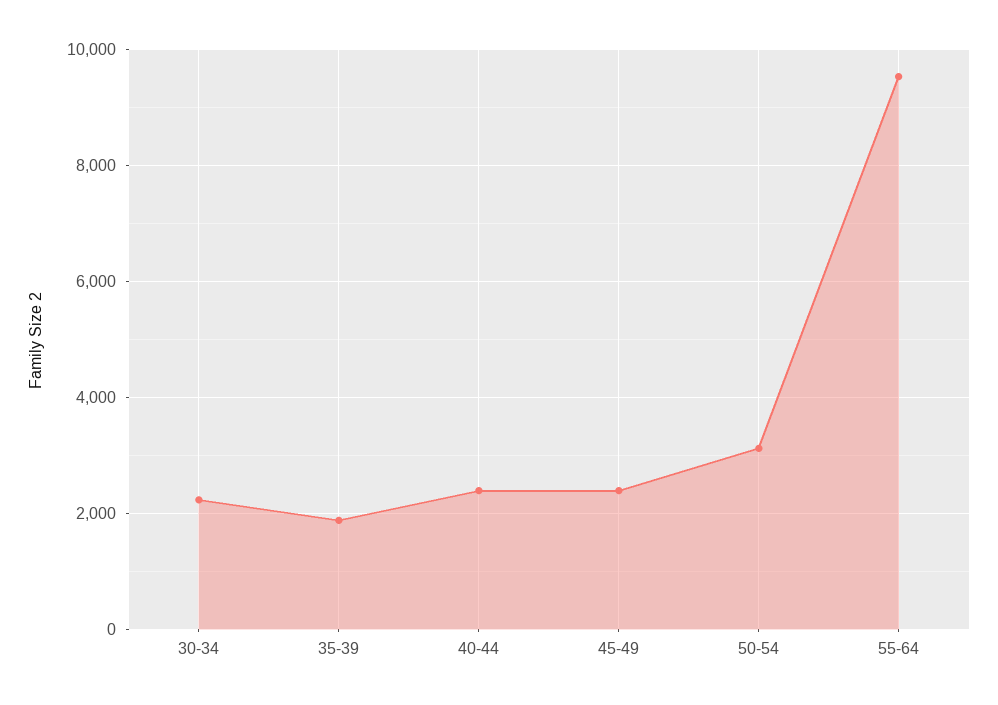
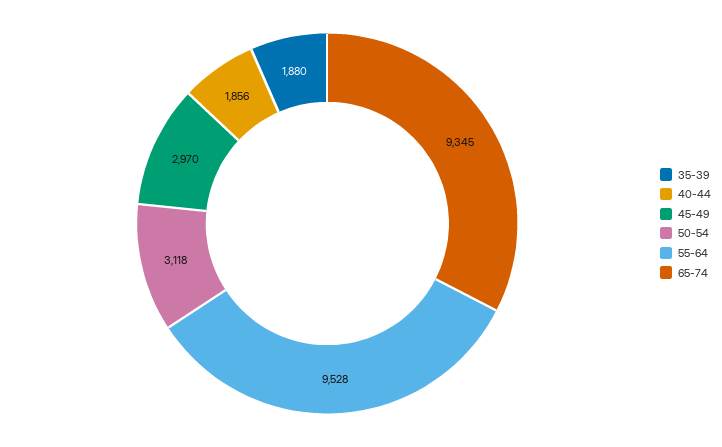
30-34: 2200 -> none
40-44: 2400 -> 1856
45-49: 2400 -> 2970
65-74: none -> 9345

